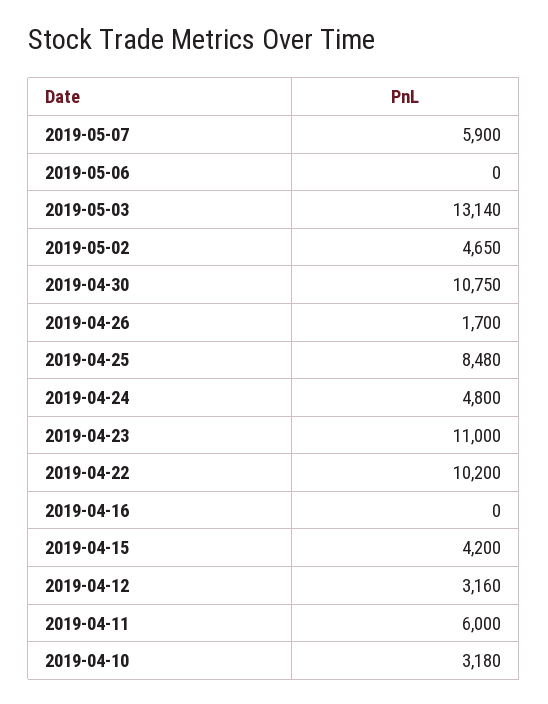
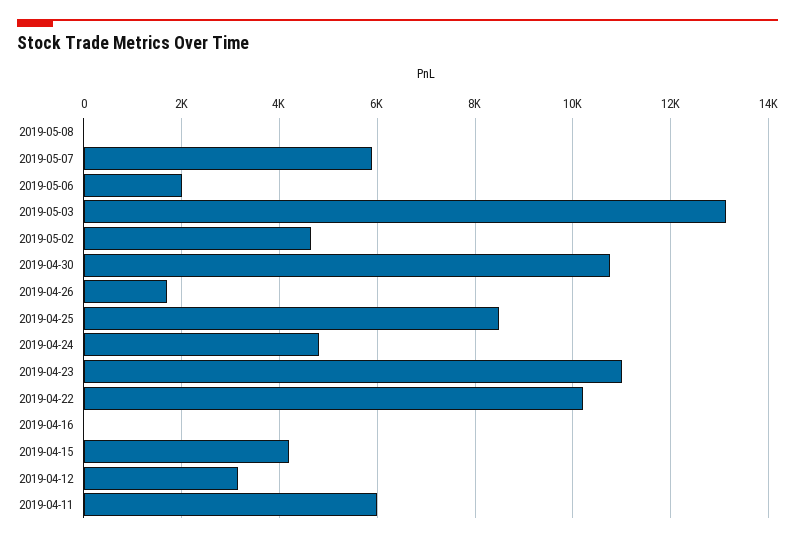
2019-05-06: 0 -> 2000
2019-04-10: 3180 -> none
2019-05-08: none -> 0

